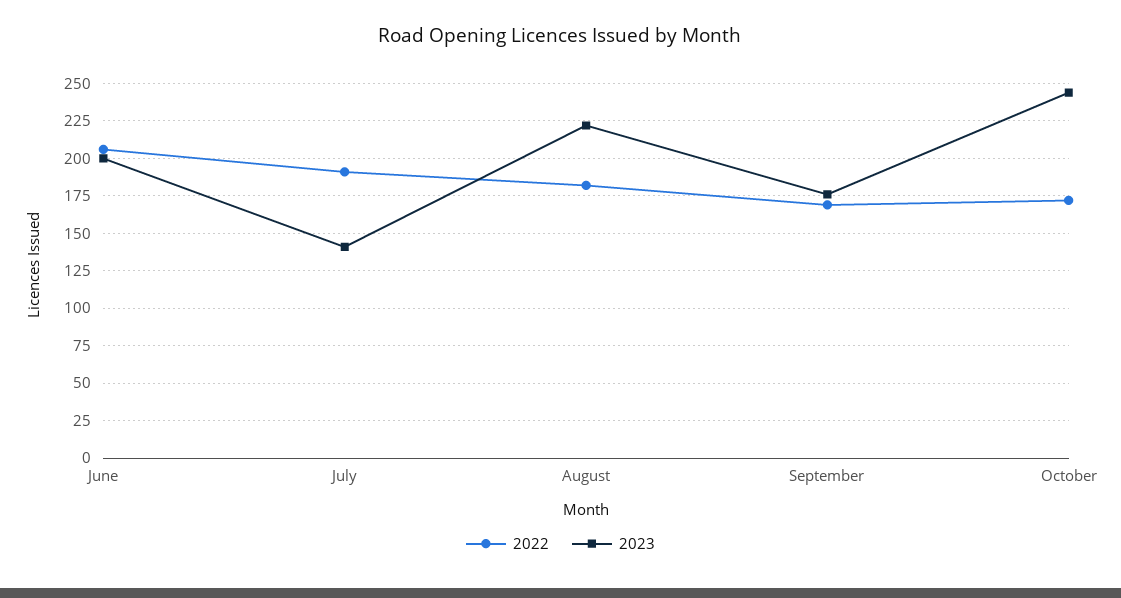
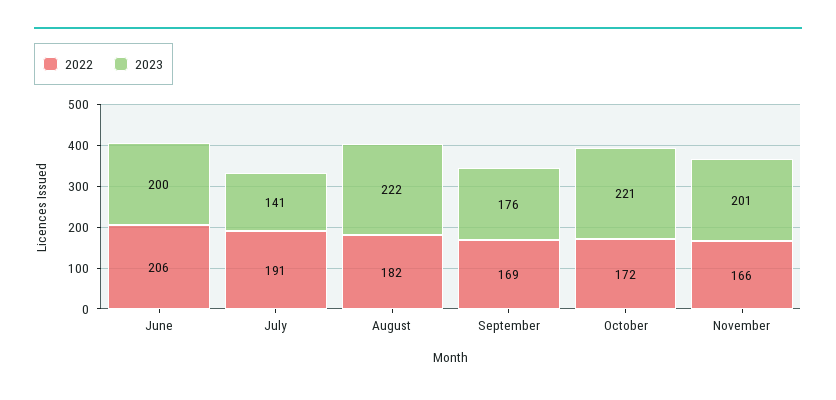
2023, October: 245 -> 221
2022, November: none -> 166
2023, November: none -> 201

